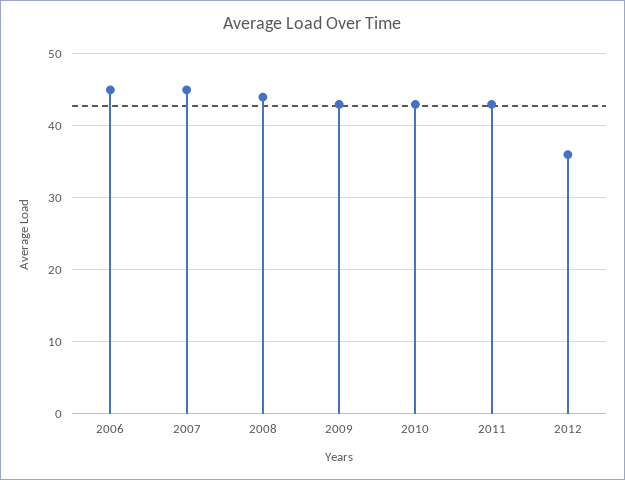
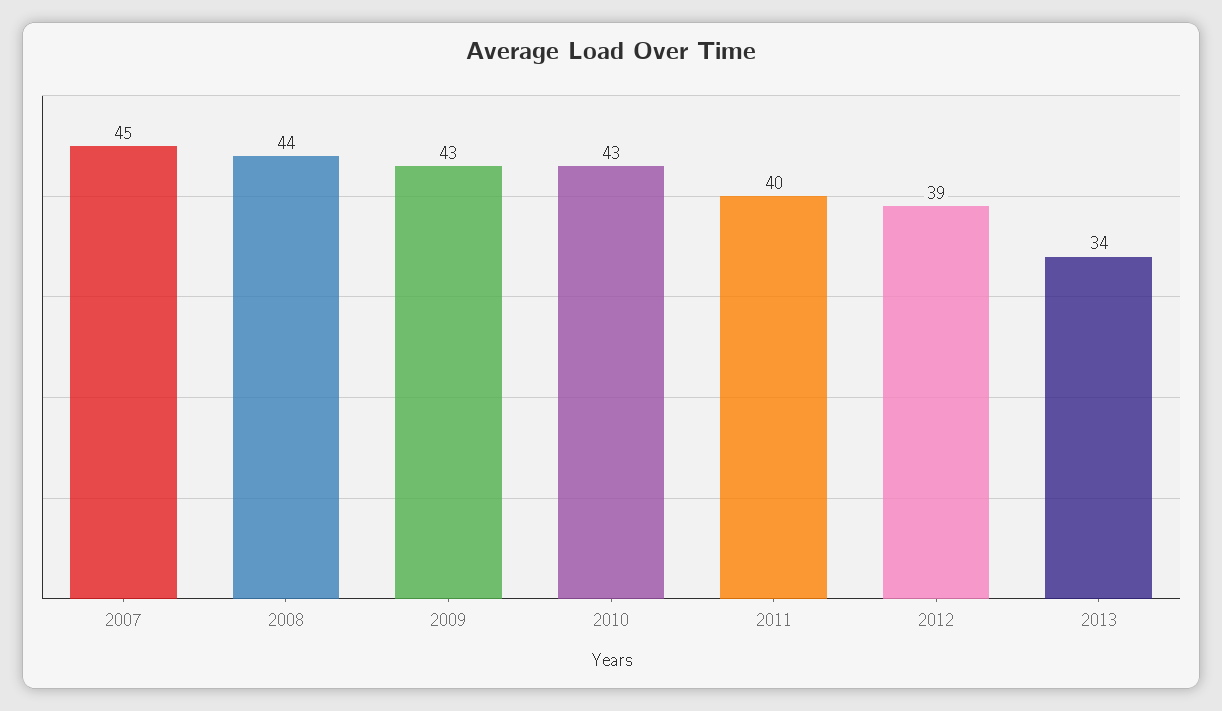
2006: 45 -> none
2011: 43 -> 40
2012: 36 -> 39
2013: none -> 34

